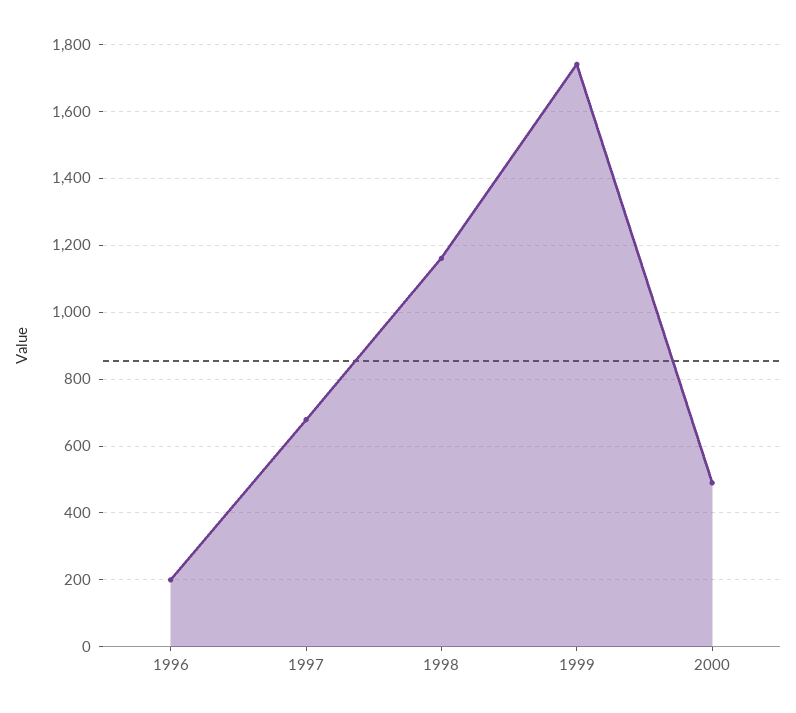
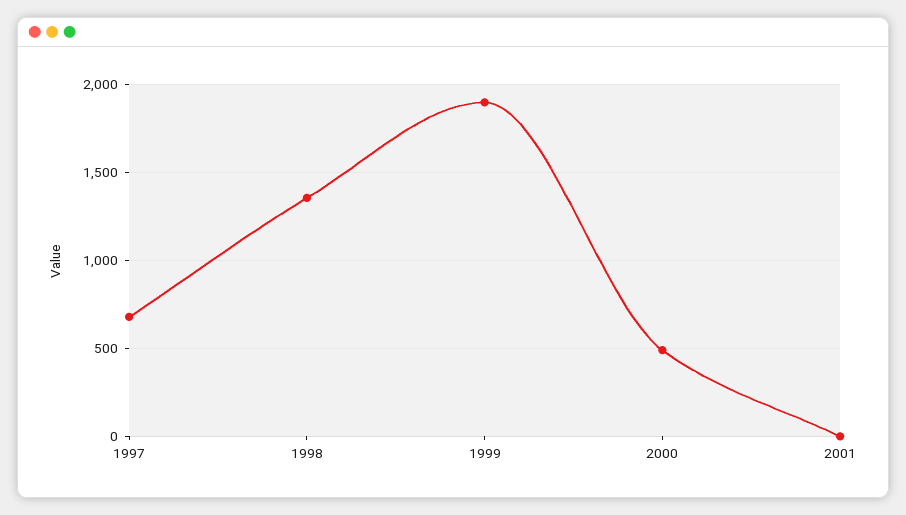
1996: 200 -> none
1998: 1160 -> 1350
1999: 1740 -> 1900
2001: none -> 0

